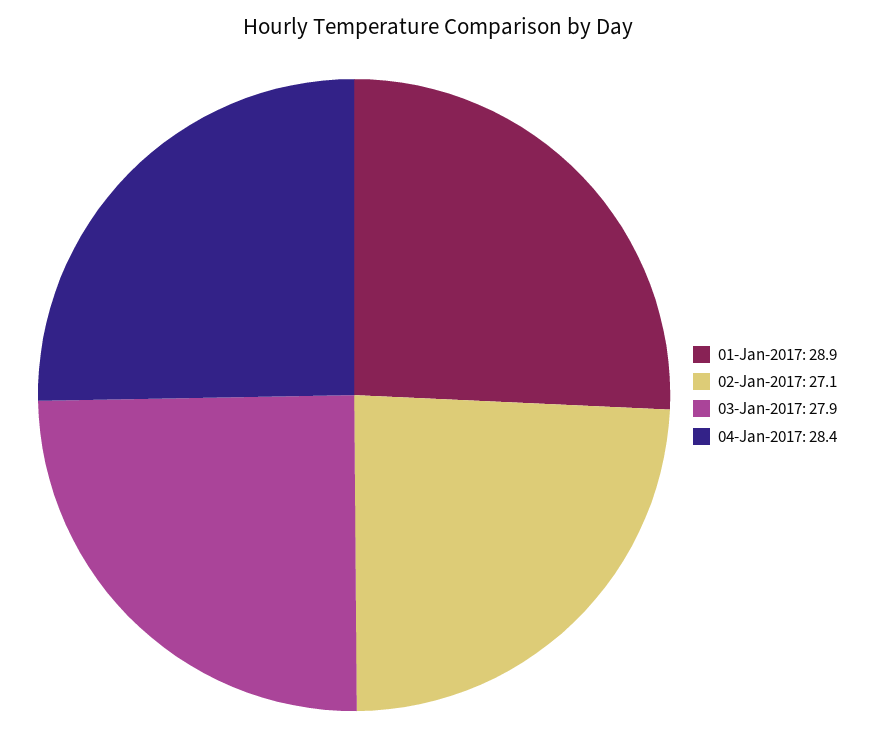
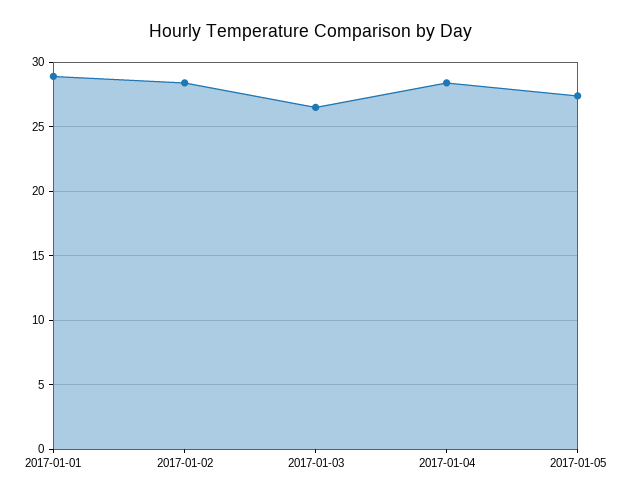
02-Jan-2017: 27.1 -> 28.5
03-Jan-2017: 27.9 -> 26.5
2017-01-05: none -> 27.5

